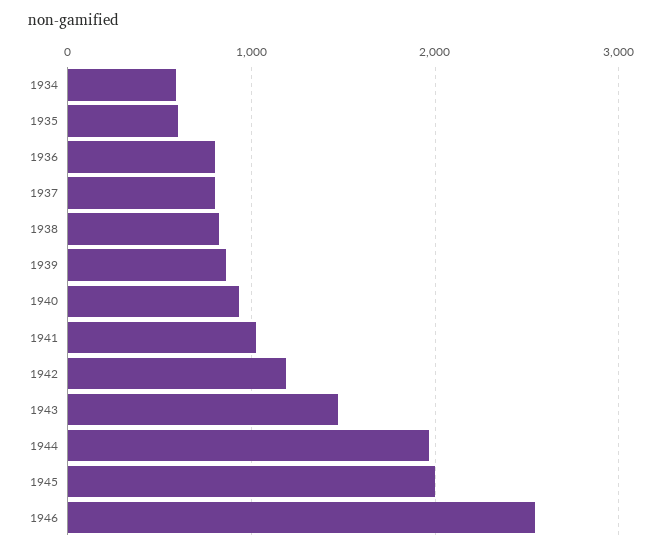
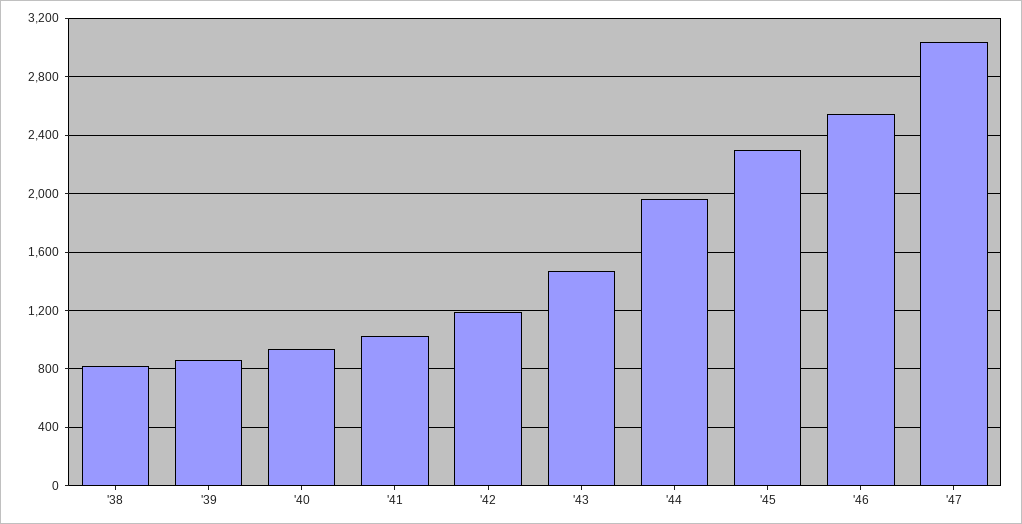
1934: 600 -> none
1935: 600 -> none
1936: 800 -> none
1937: 800 -> none
1945: 2000 -> 2300
'47: none -> 3050

